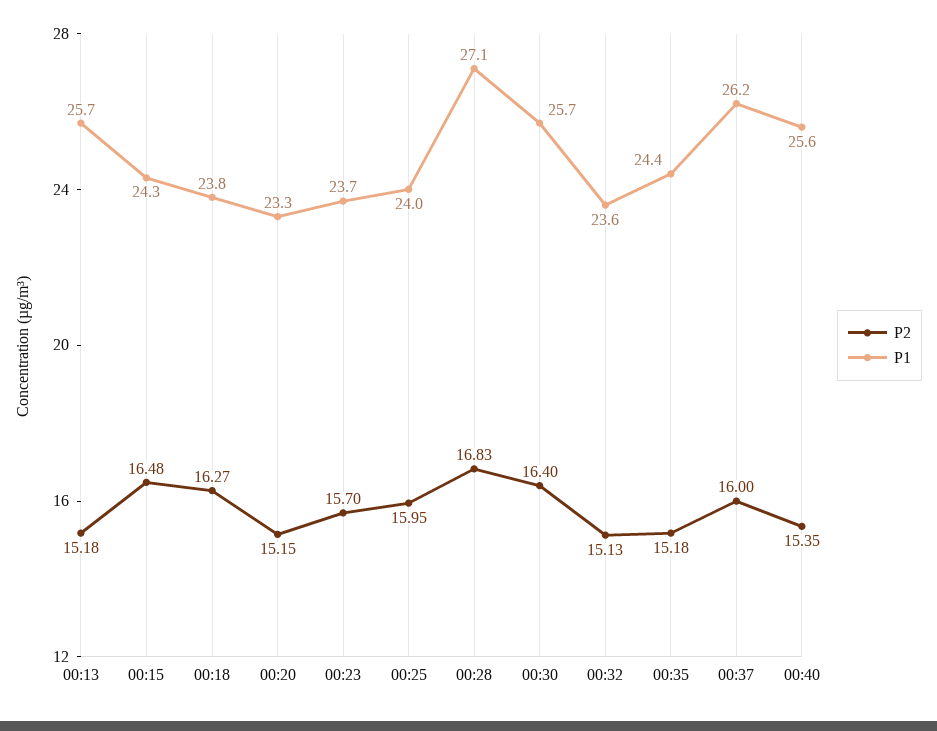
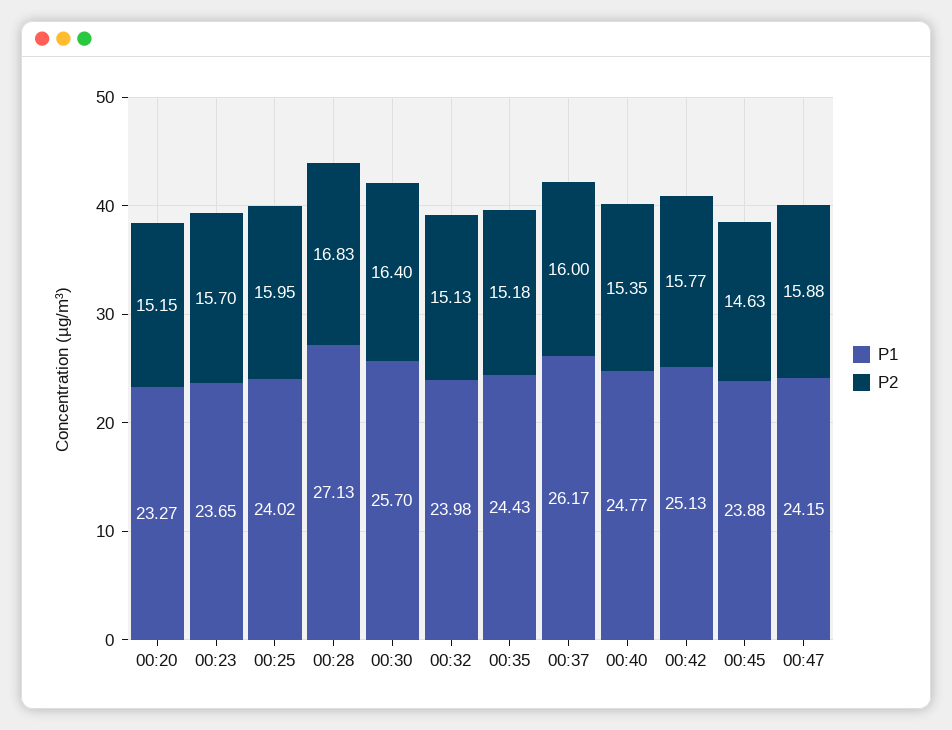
P2, 00:13: 15.18 -> none
P1, 00:13: 25.7 -> none
P2, 00:15: 16.48 -> none
P1, 00:15: 24.3 -> none
P2, 00:18: 16.27 -> none
P1, 00:18: 23.8 -> none
P1, 00:32: 23.6 -> 23.98
P1, 00:40: 25.6 -> 24.77
P1, 00:42: none -> 25.13
P2, 00:42: none -> 15.77
P1, 00:45: none -> 23.88
P2, 00:45: none -> 14.63
P1, 00:47: none -> 24.15
P2, 00:47: none -> 15.88

